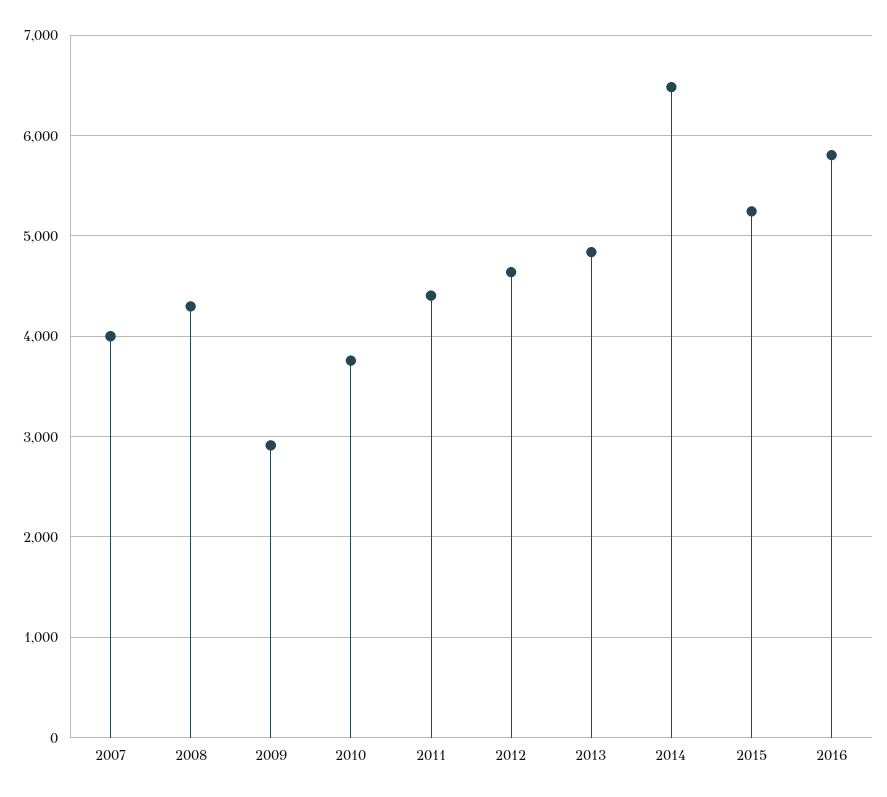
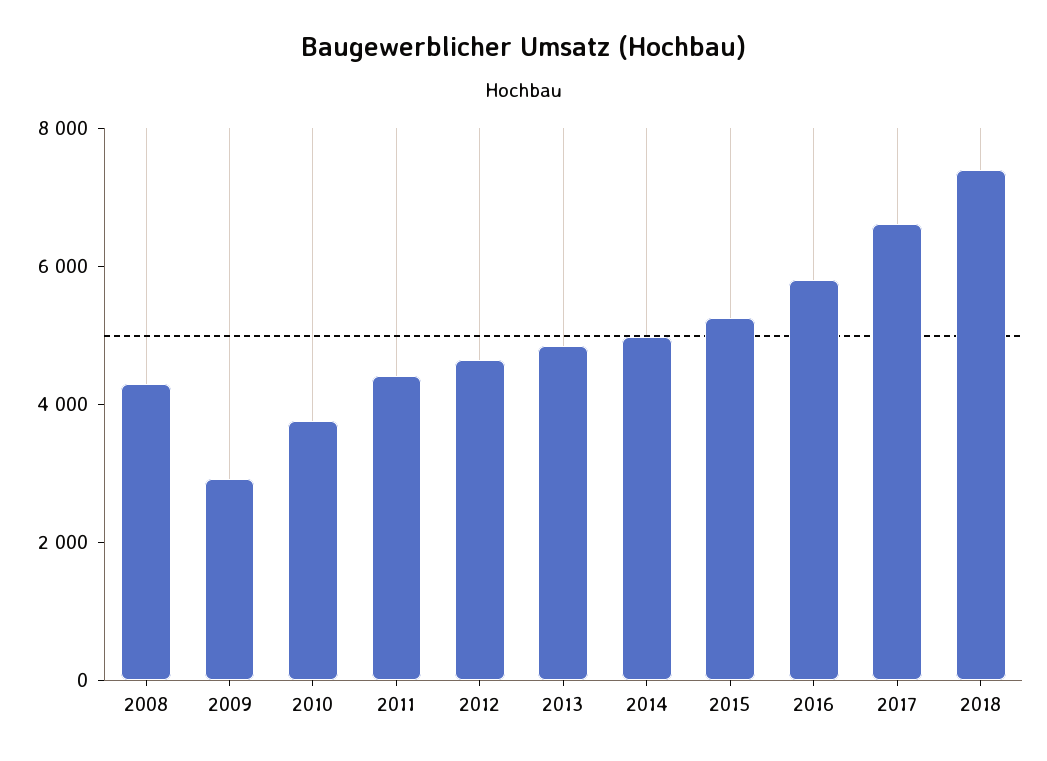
2007: 4000 -> none
2014: 6500 -> 5000
2017: none -> 6500
2018: none -> 7500

